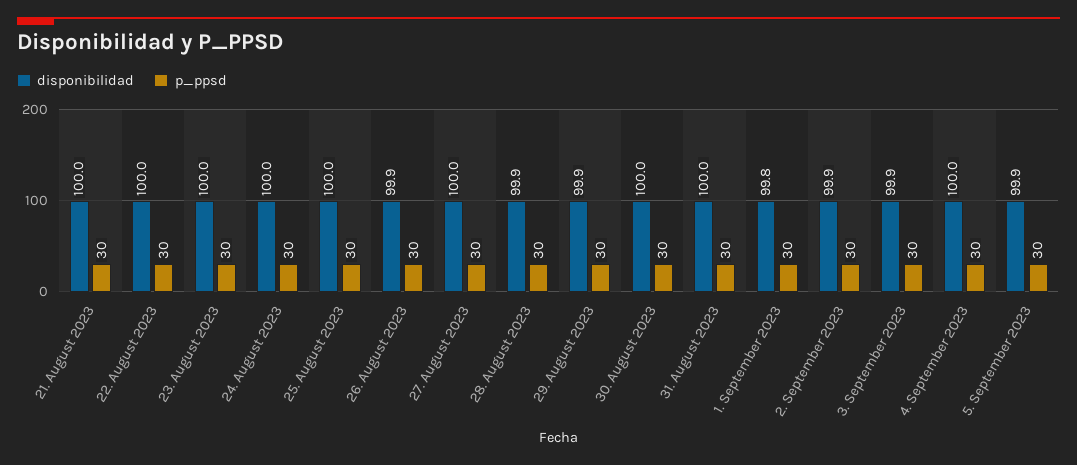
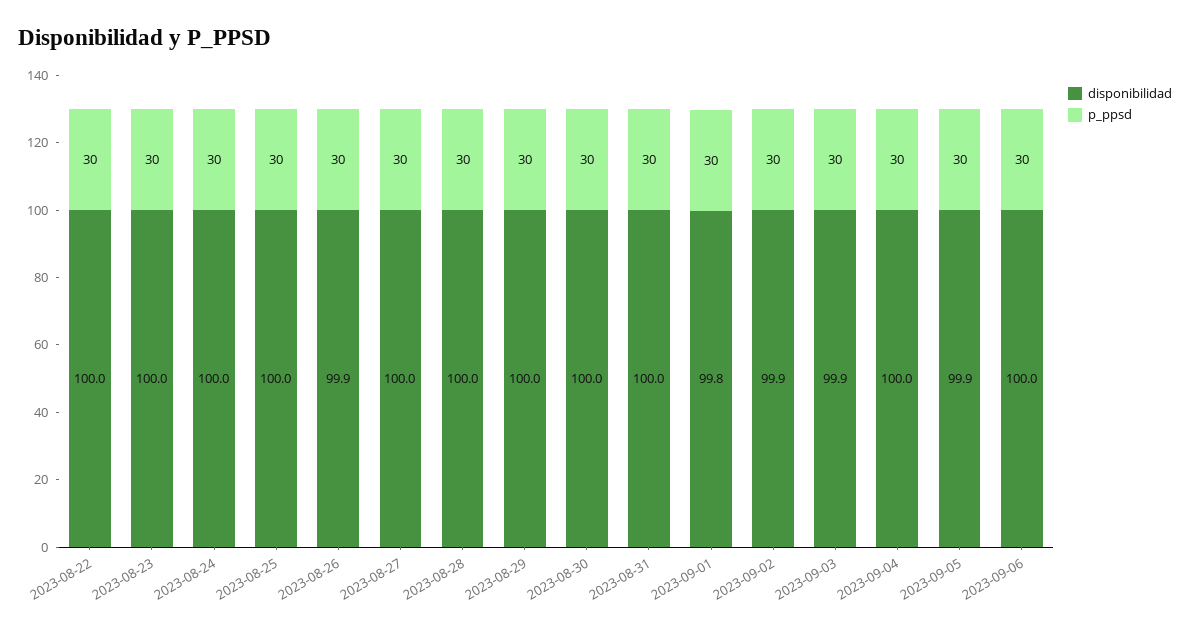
disponibilidad, 21. August 2023: 100 -> none
p_ppsd, 21. August 2023: 30 -> none
disponibilidad, 28. August 2023: 99.9 -> 100
disponibilidad, 29. August 2023: 99.9 -> 100
disponibilidad, 2023-09-06: none -> 100
p_ppsd, 2023-09-06: none -> 30

